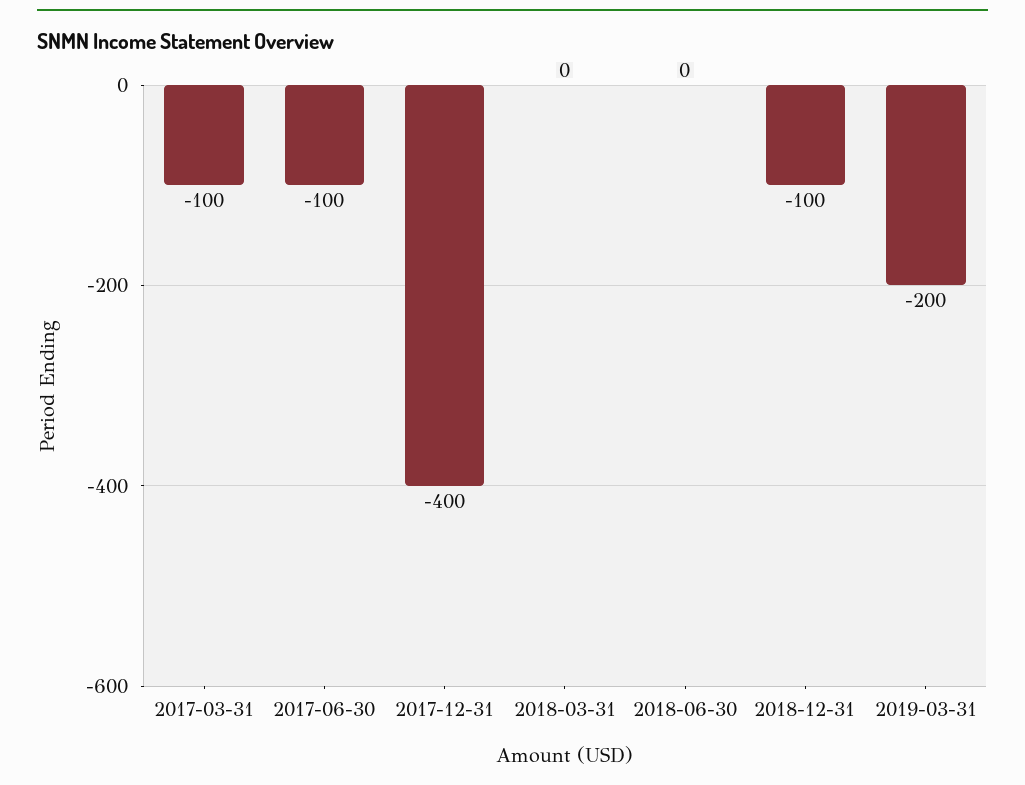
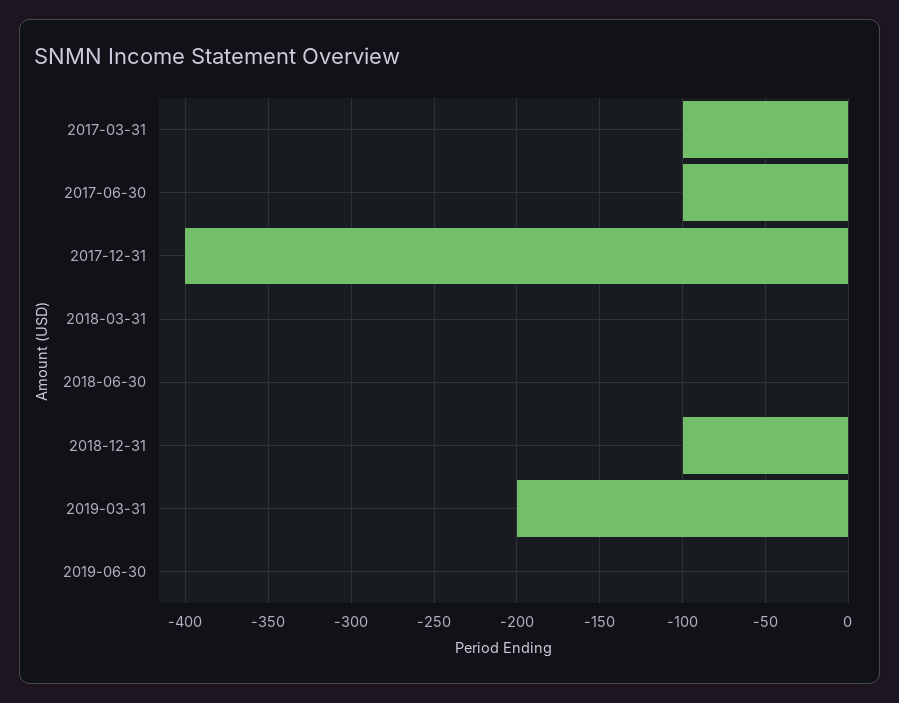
2019-06-30: none -> 0

